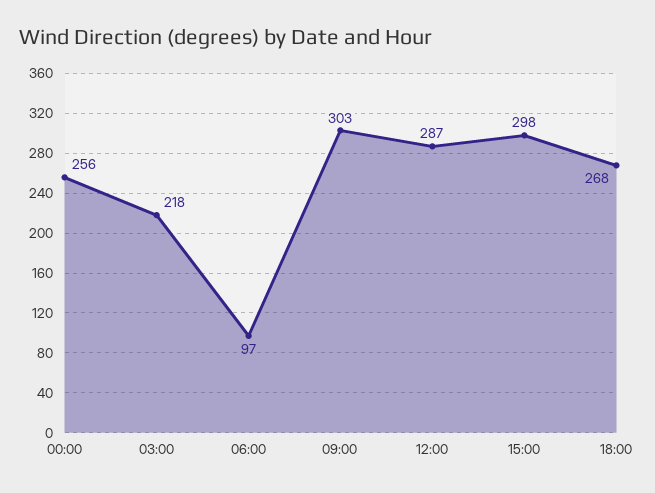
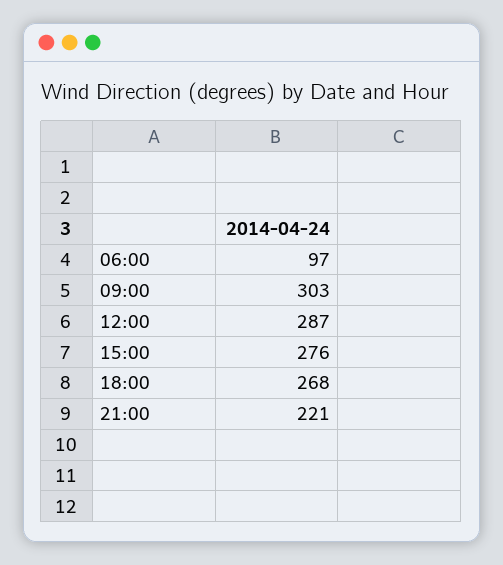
00:00: 256 -> none
03:00: 218 -> none
15:00: 298 -> 276
21:00: none -> 221

